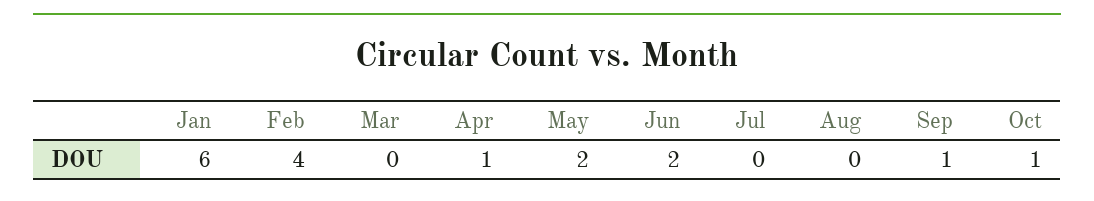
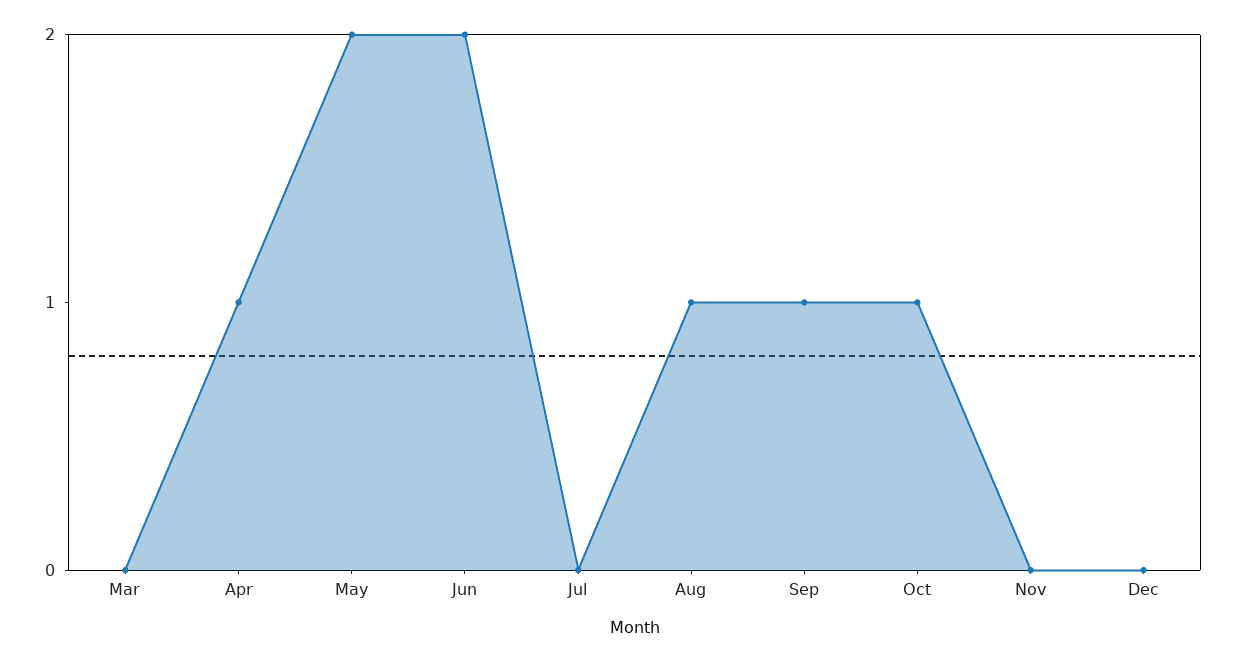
Jan: 6 -> none
Feb: 4 -> none
Aug: 0 -> 1
Nov: none -> 0
Dec: none -> 0

